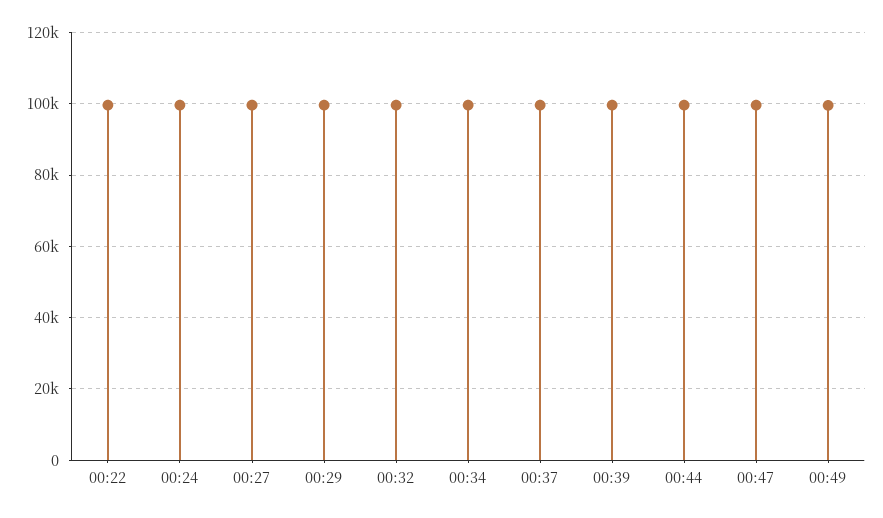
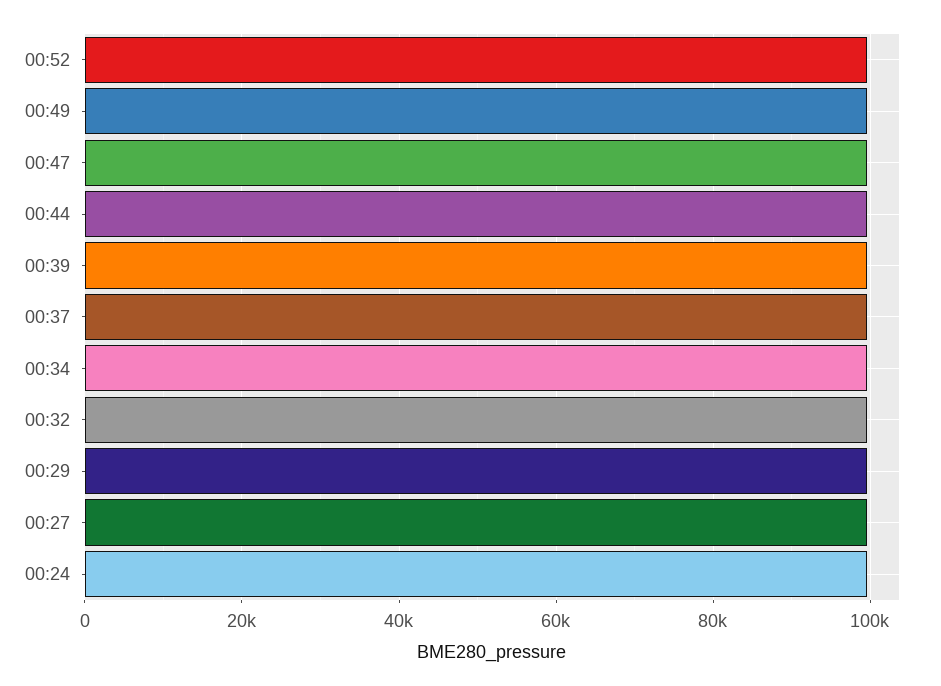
00:22: 100000 -> none
00:52: none -> 100000

